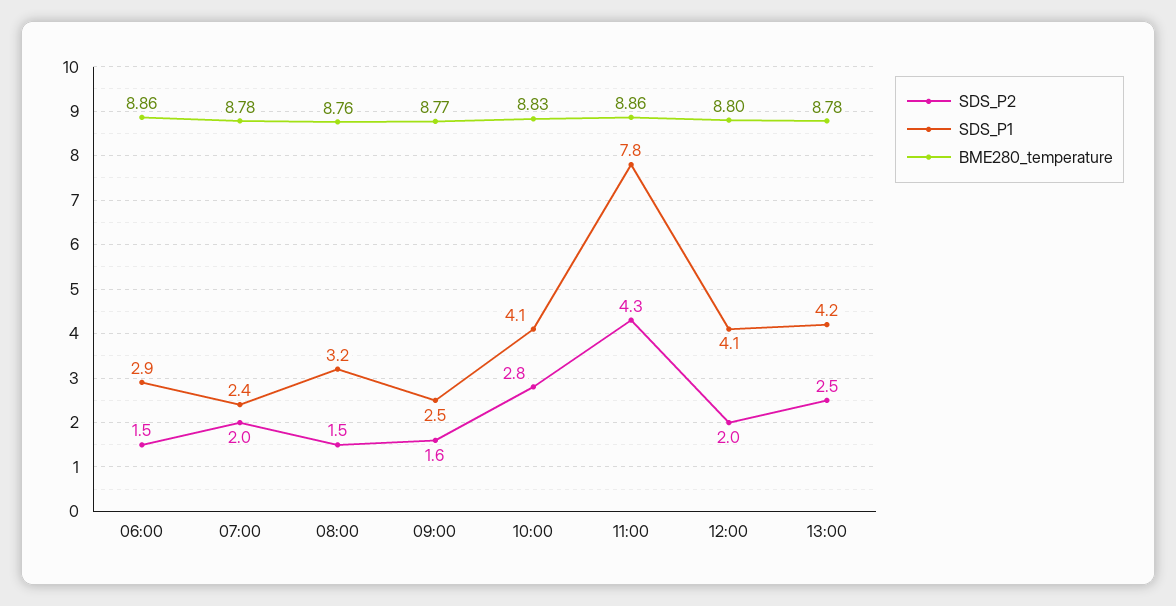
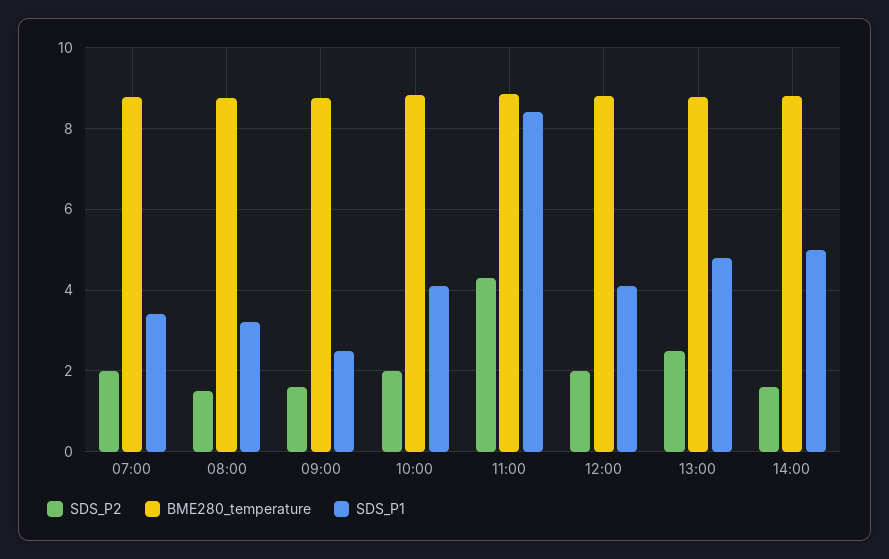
SDS_P2, 06:00: 1.5 -> none
SDS_P1, 06:00: 2.9 -> none
BME280_temperature, 06:00: 8.86 -> none
SDS_P1, 07:00: 2.4 -> 3.4
SDS_P2, 10:00: 2.8 -> 2
SDS_P1, 11:00: 7.8 -> 8.4
SDS_P1, 13:00: 4.2 -> 4.8
SDS_P2, 14:00: none -> 1.6
BME280_temperature, 14:00: none -> 8.8
SDS_P1, 14:00: none -> 5

